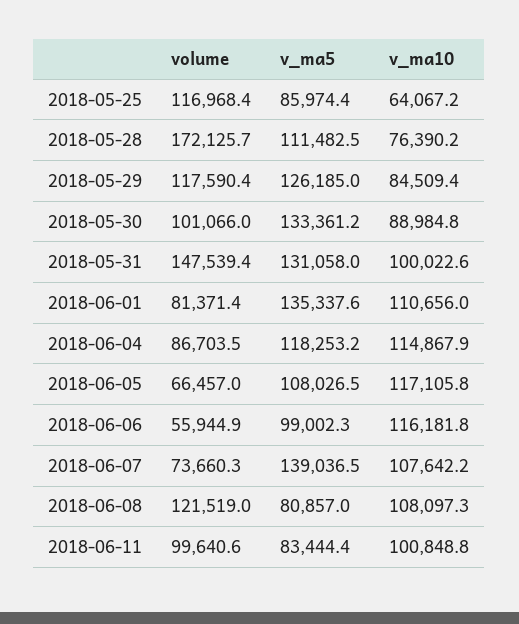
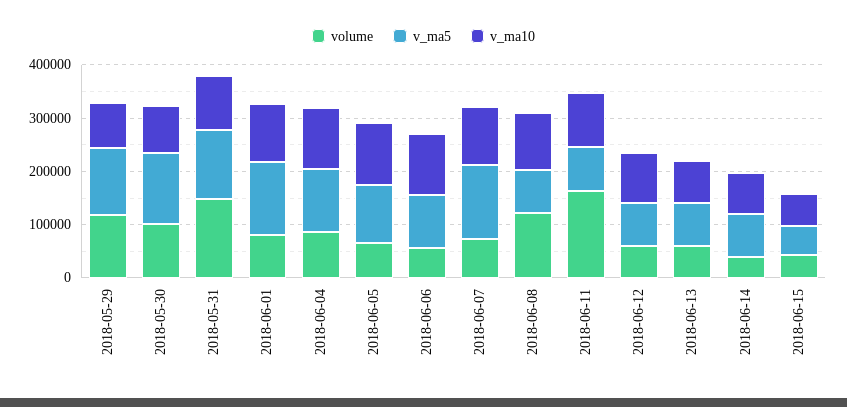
volume, 2018-05-25: 116968.4 -> none
v_ma5, 2018-05-25: 85974.4 -> none
v_ma10, 2018-05-25: 64067.2 -> none
volume, 2018-05-28: 172125.7 -> none
v_ma5, 2018-05-28: 111482.5 -> none
v_ma10, 2018-05-28: 76390.2 -> none
volume, 2018-06-11: 99640.6 -> 160000
volume, 2018-06-12: none -> 60000
v_ma5, 2018-06-12: none -> 80000
v_ma10, 2018-06-12: none -> 100000
volume, 2018-06-13: none -> 60000
v_ma5, 2018-06-13: none -> 80000
v_ma10, 2018-06-13: none -> 80000
volume, 2018-06-14: none -> 40000
v_ma5, 2018-06-14: none -> 80000
v_ma10, 2018-06-14: none -> 80000
volume, 2018-06-15: none -> 40000
v_ma5, 2018-06-15: none -> 60000
v_ma10, 2018-06-15: none -> 60000

